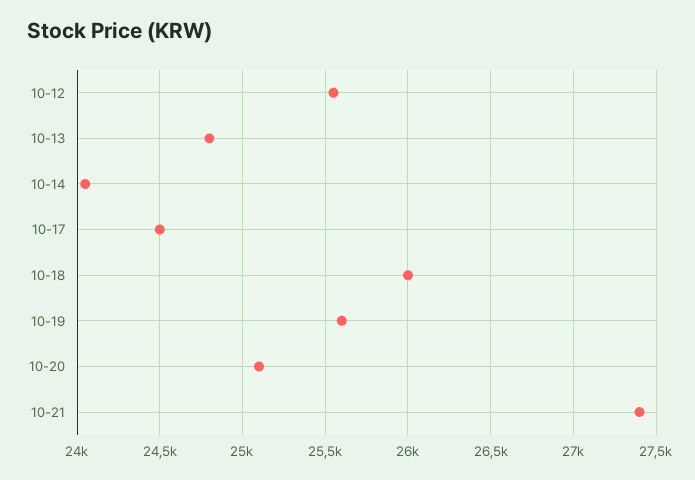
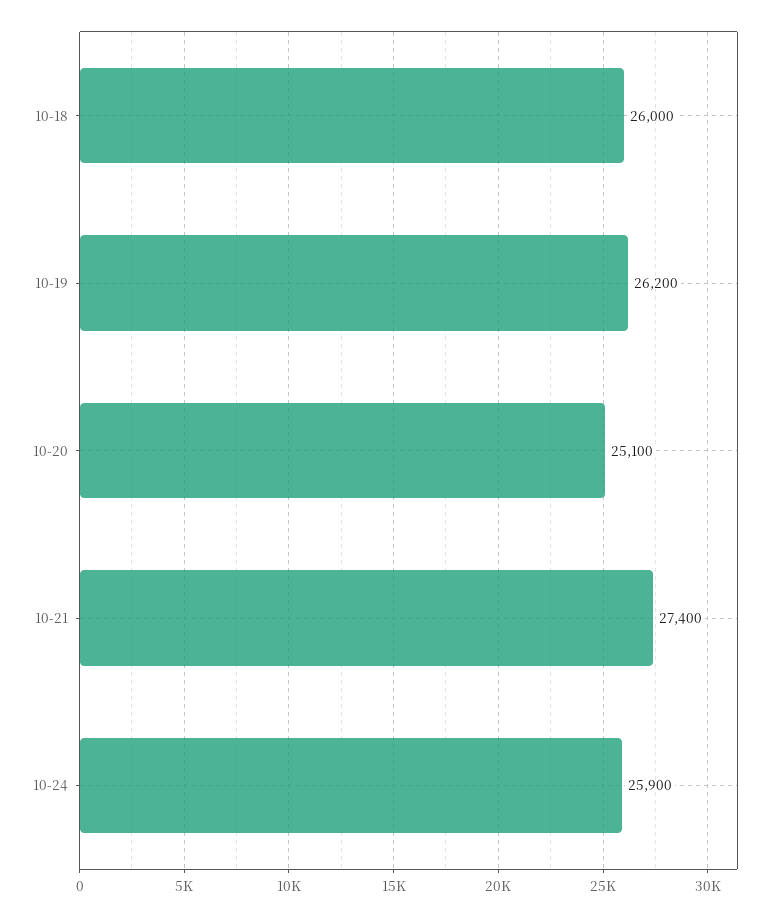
10-12: 25550 -> none
10-13: 24800 -> none
10-14: 24050 -> none
10-17: 24500 -> none
10-19: 25600 -> 26200
10-24: none -> 25900

